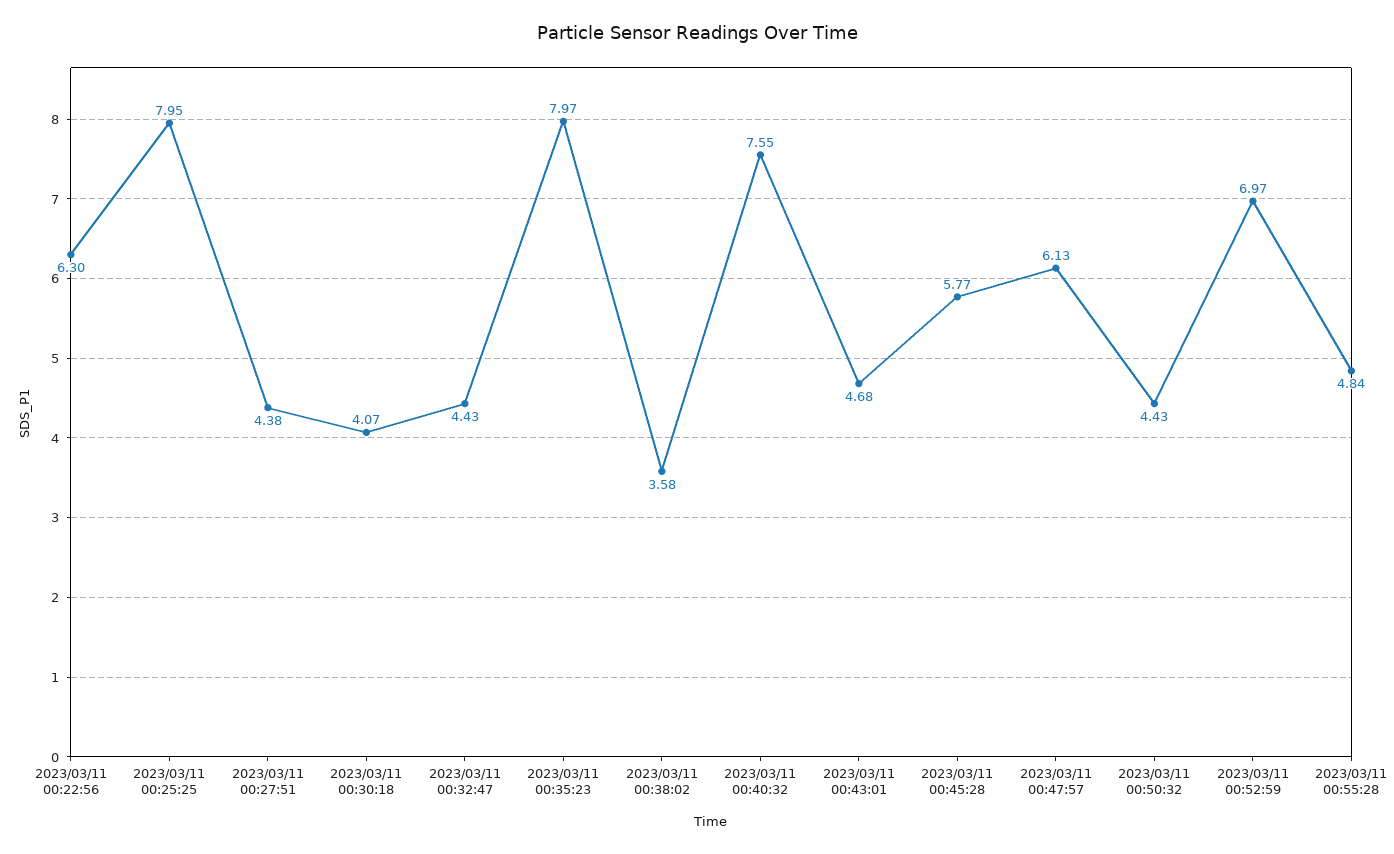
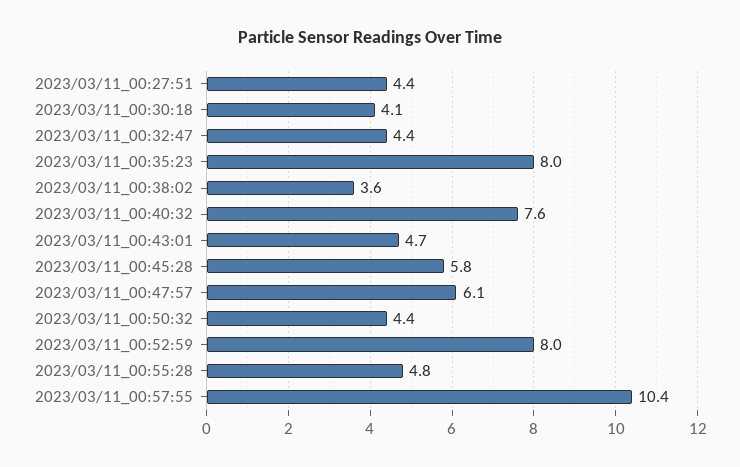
2023/03/11 00:22:56: 6.3 -> none
2023/03/11 00:25:25: 7.95 -> none
2023/03/11 00:52:59: 6.97 -> 8
2023/03/11_00:57:55: none -> 10.4

